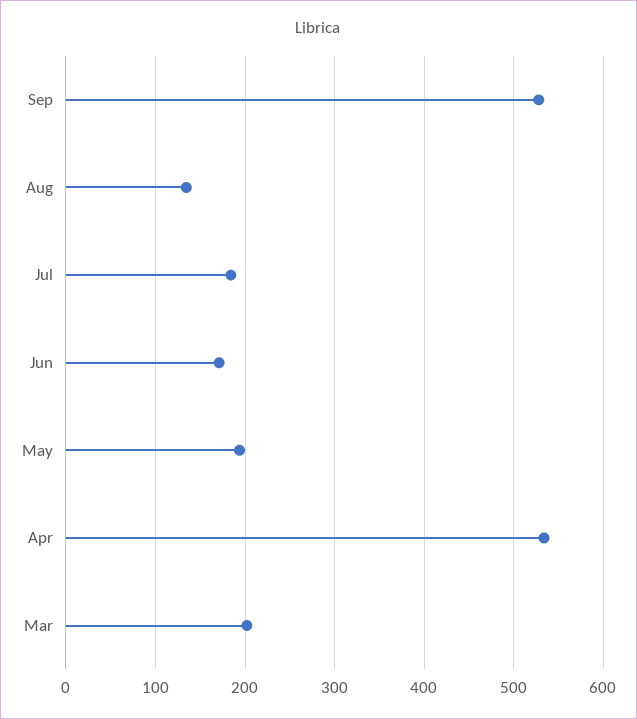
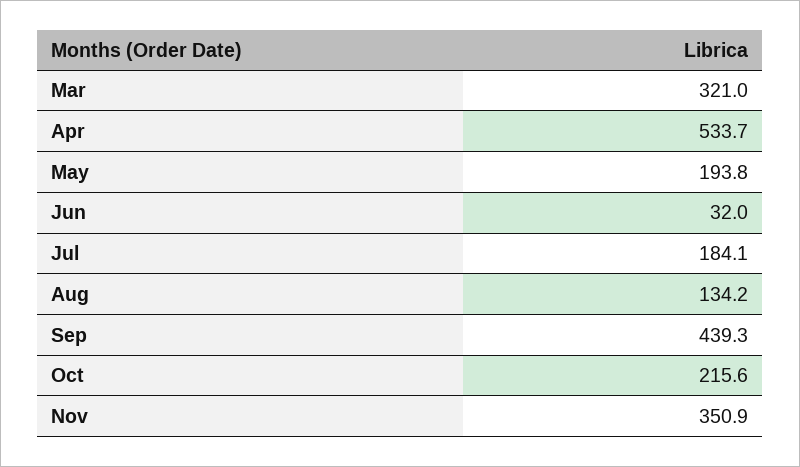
Sep: 530 -> 439.3
Jun: 170 -> 32
Mar: 200 -> 321
Oct: none -> 215.6
Nov: none -> 350.9

